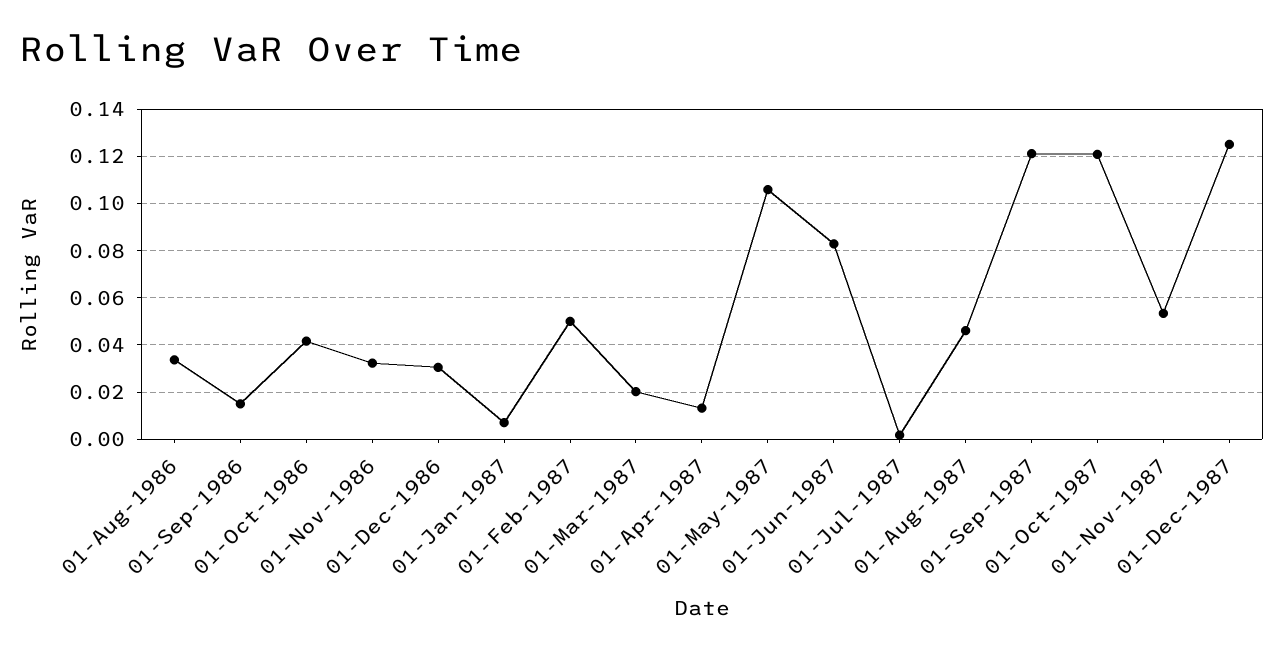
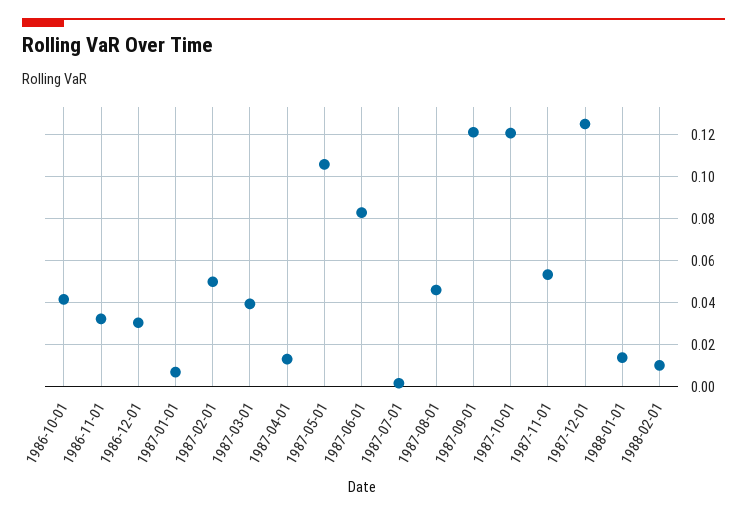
01-Aug-1986: 0.035 -> none
01-Sep-1986: 0.015 -> none
01-Mar-1987: 0.02 -> 0.04
1988-01-01: none -> 0.015
1988-02-01: none -> 0.01

